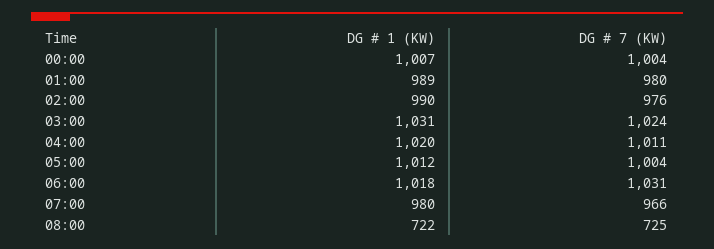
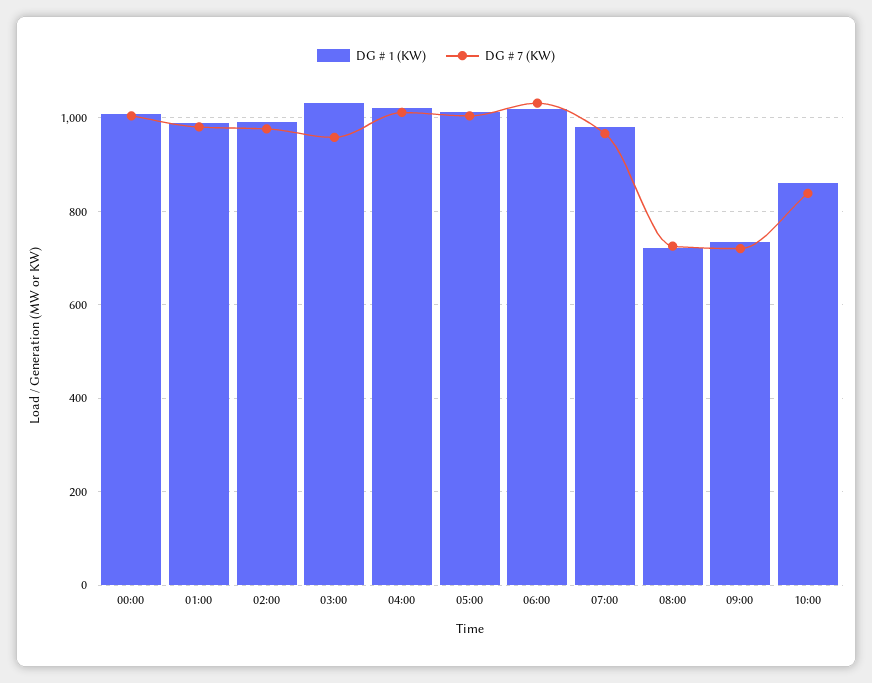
DG # 7 (KW), 03:00: 1024 -> 960
DG # 1 (KW), 09:00: none -> 740
DG # 7 (KW), 09:00: none -> 720
DG # 1 (KW), 10:00: none -> 860
DG # 7 (KW), 10:00: none -> 840

